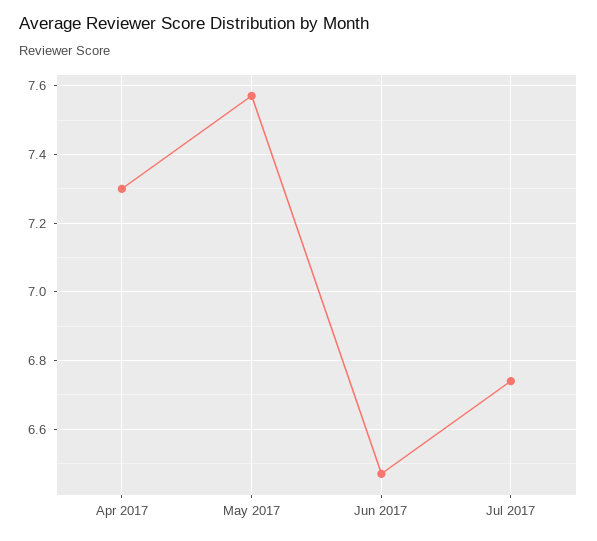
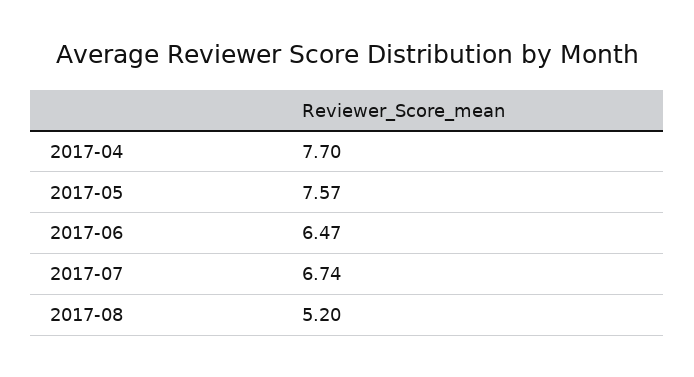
Apr 2017: 7.3 -> 7.7
2017-08: none -> 5.2

